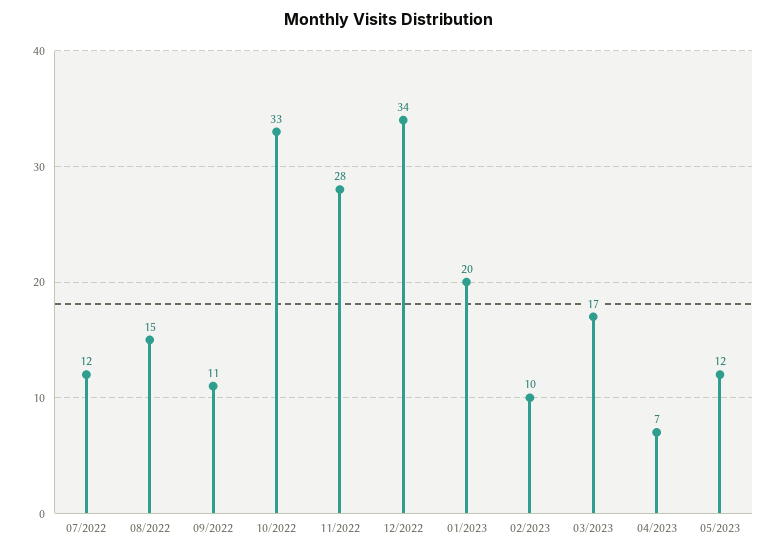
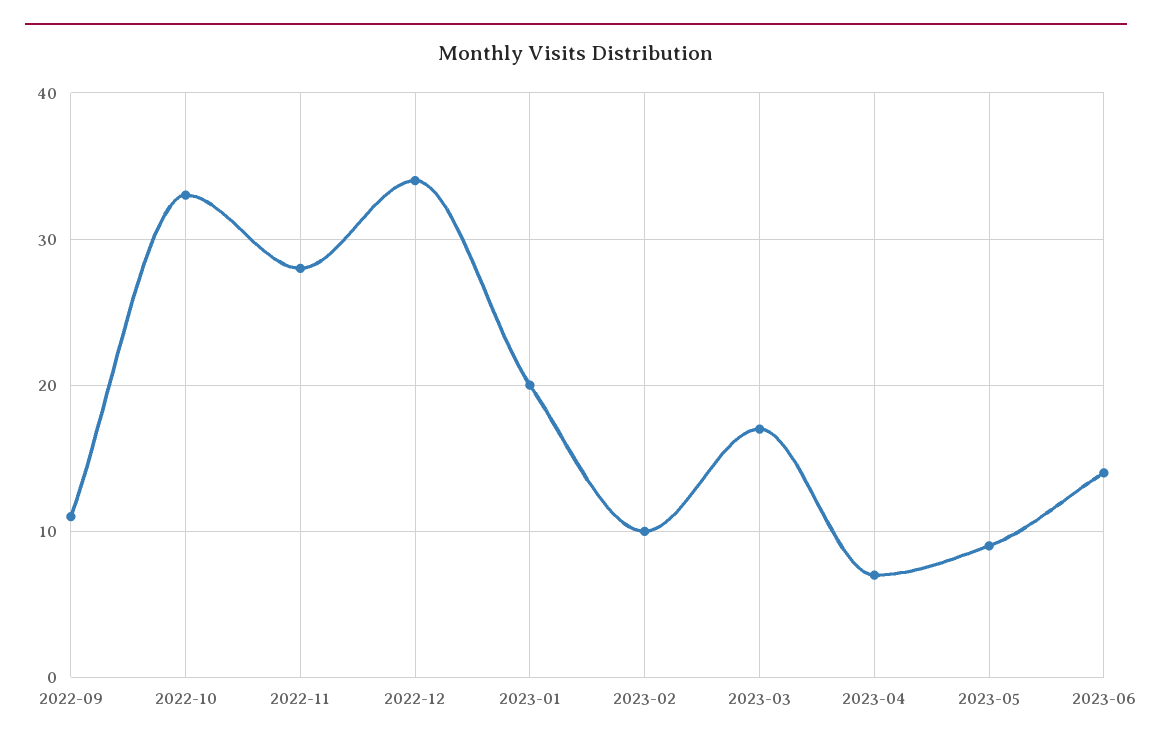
07/2022: 12 -> none
08/2022: 15 -> none
05/2023: 12 -> 9
2023-06: none -> 14

